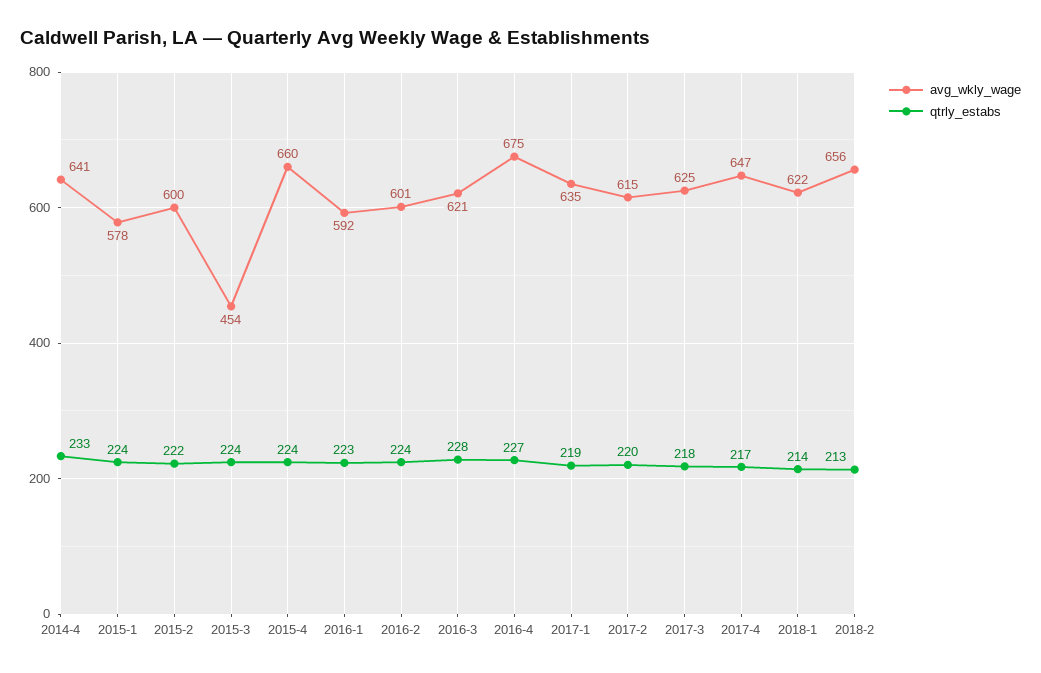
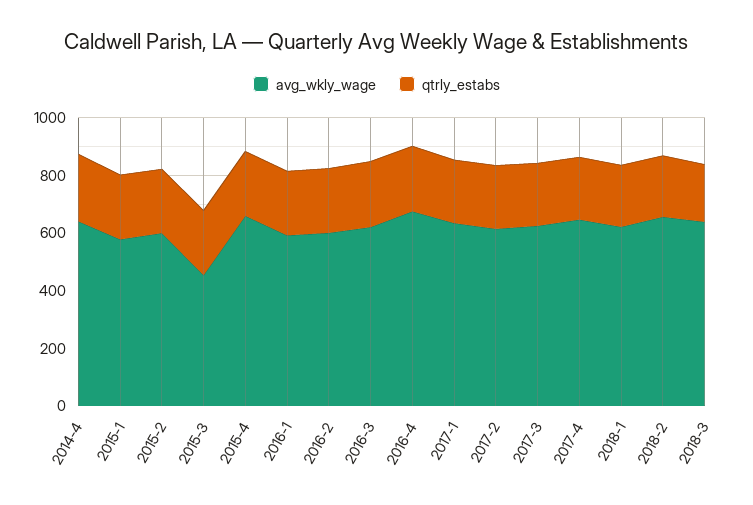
avg_wkly_wage, 2018-3: none -> 650
qtrly_estabs, 2018-3: none -> 200

